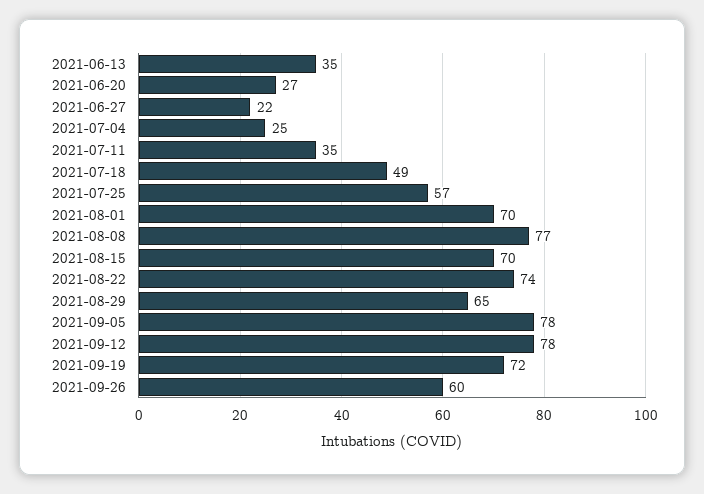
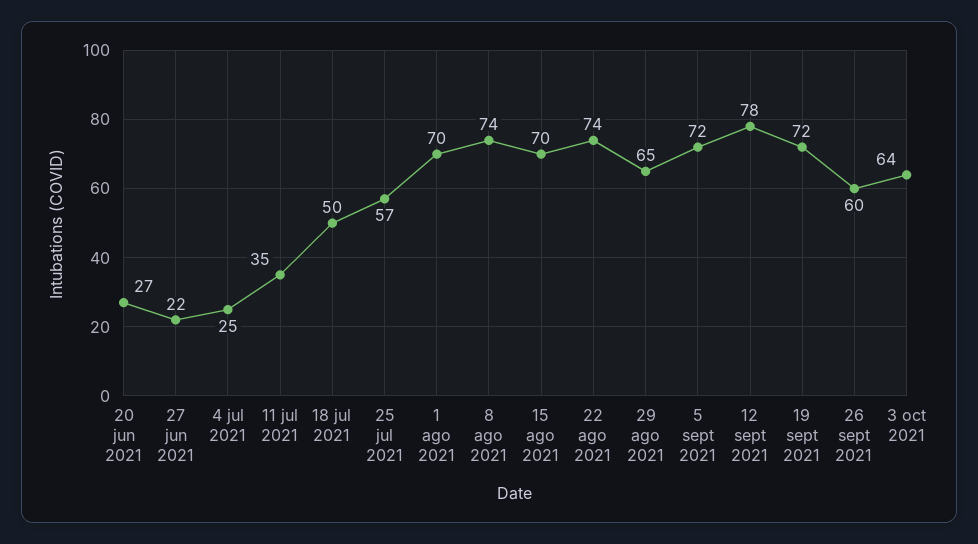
2021-06-13: 35 -> none
2021-07-18: 49 -> 50
2021-08-08: 77 -> 74
2021-09-05: 78 -> 72
3 oct 2021: none -> 64

